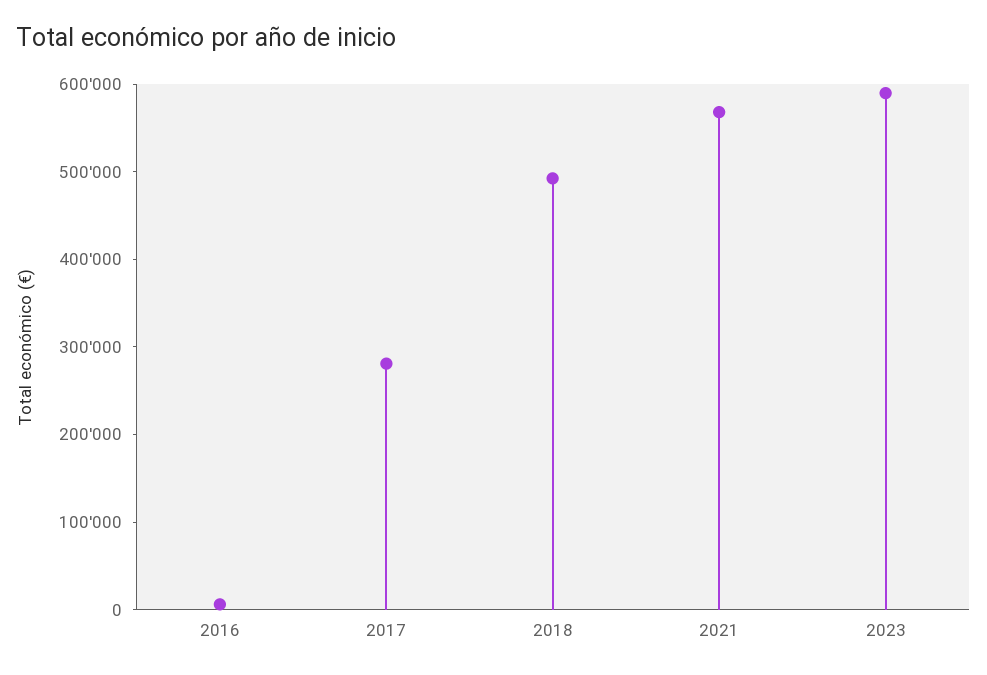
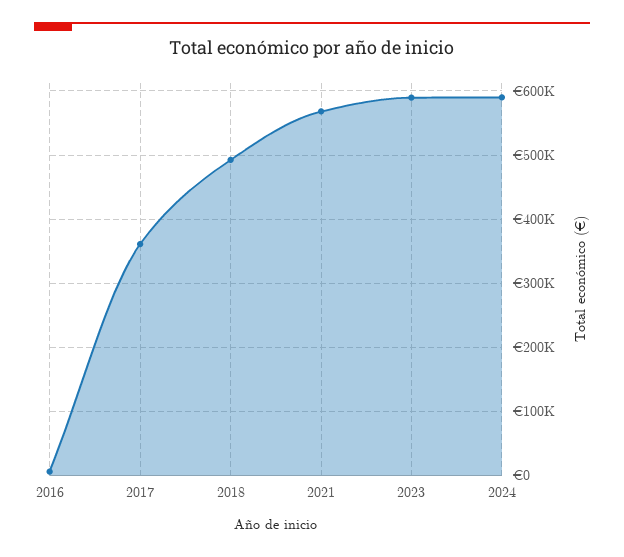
2017: 280000 -> 360000
2024: none -> 590000

